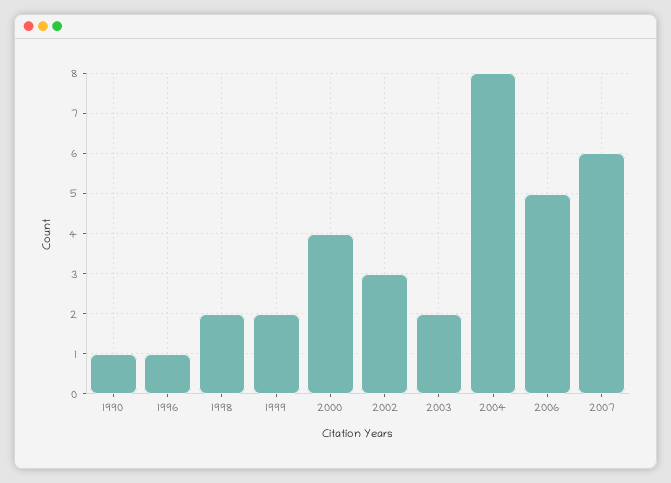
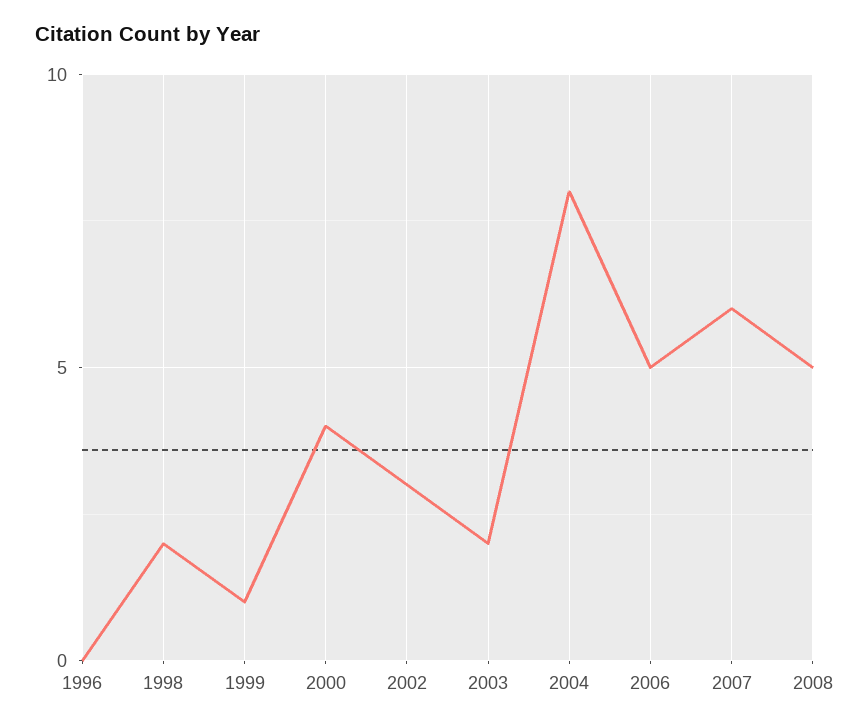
1990: 1 -> none
1996: 1 -> 0
1999: 2 -> 1
2008: none -> 5

